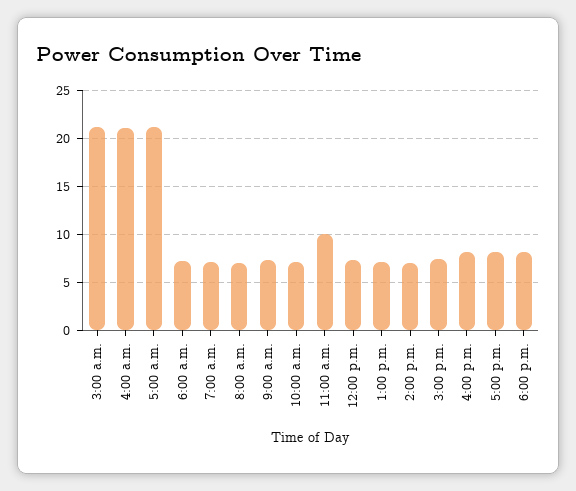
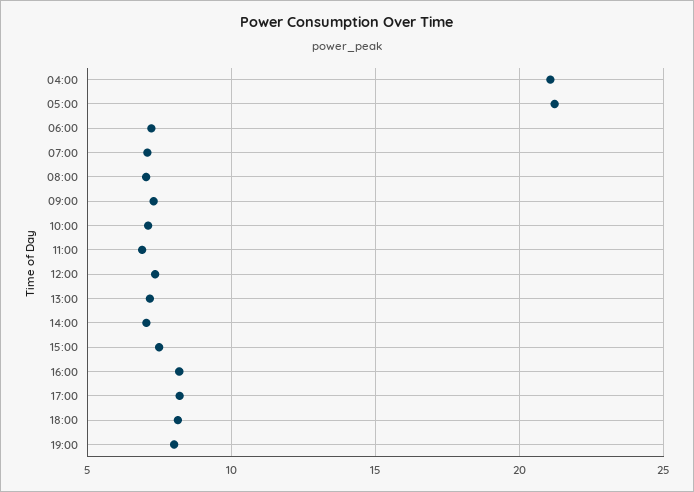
3:00 a.m.: 21 -> none
11:00 a.m.: 10 -> 7
19:00: none -> 8

